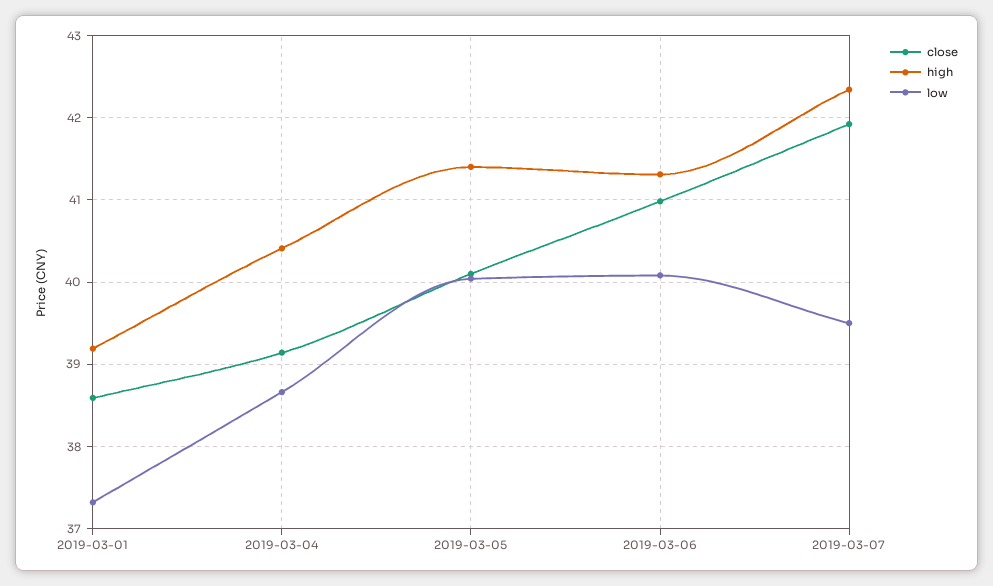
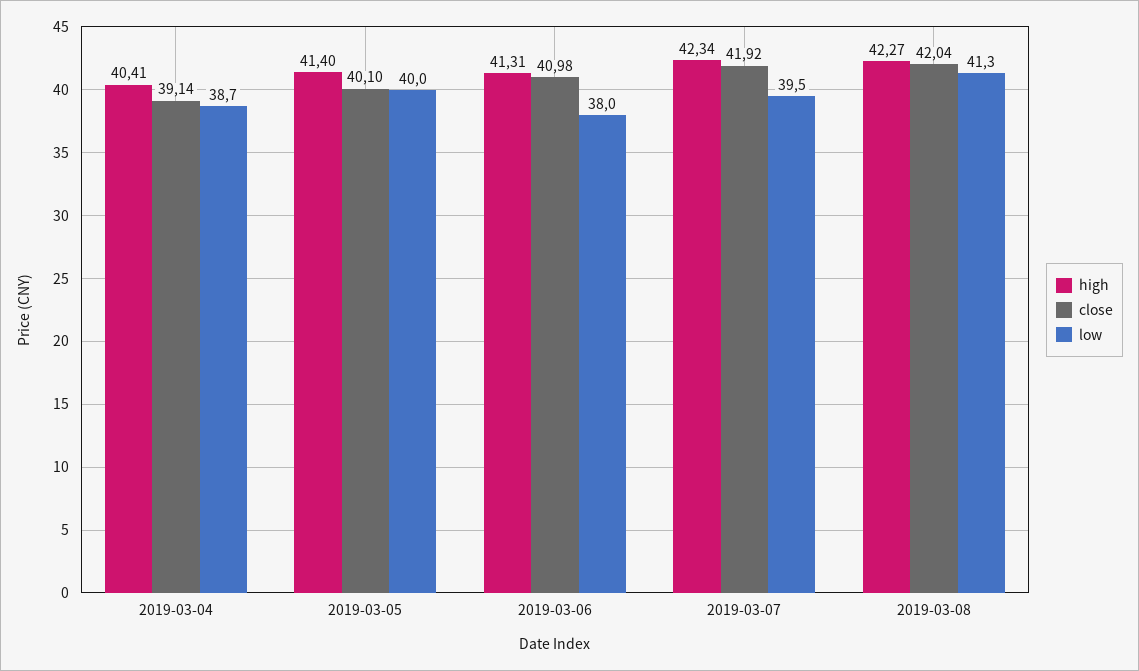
close, 2019-03-01: 38.6 -> none
high, 2019-03-01: 39.2 -> none
low, 2019-03-01: 37.3 -> none
low, 2019-03-06: 40.1 -> 38
high, 2019-03-08: none -> 42.27
close, 2019-03-08: none -> 42.04
low, 2019-03-08: none -> 41.3

